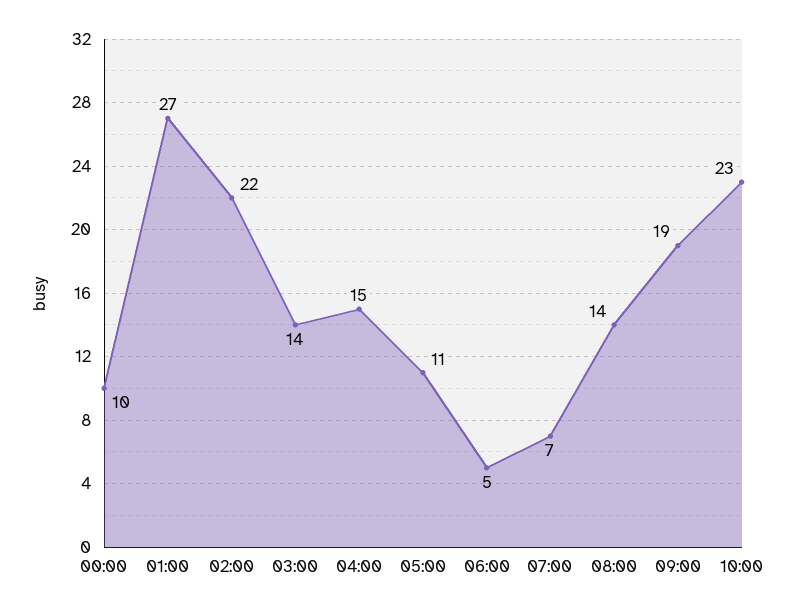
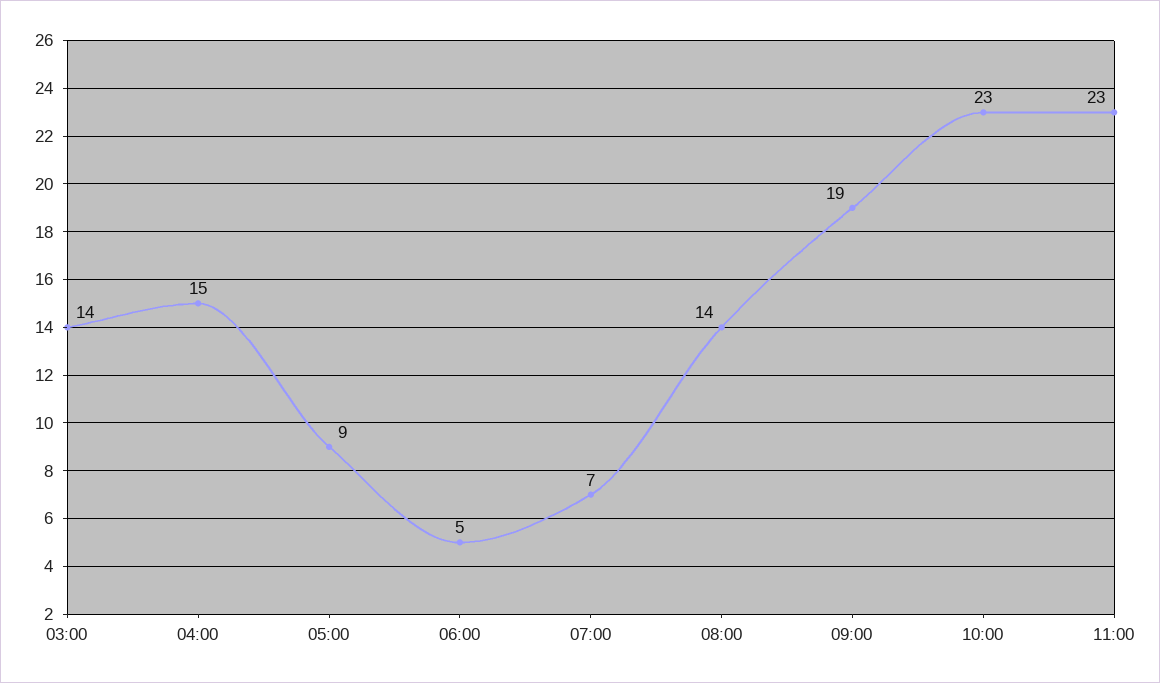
00:00: 10 -> none
01:00: 27 -> none
02:00: 22 -> none
05:00: 11 -> 9
11:00: none -> 23

